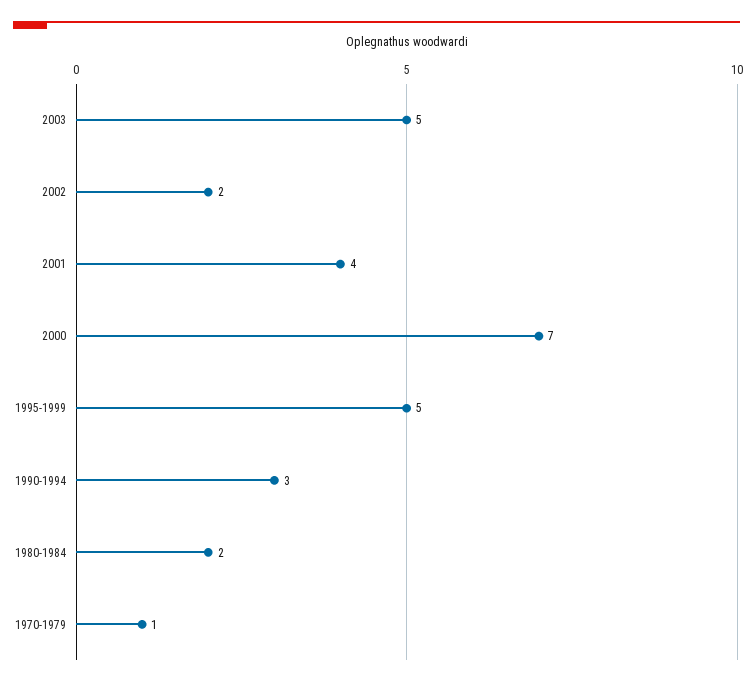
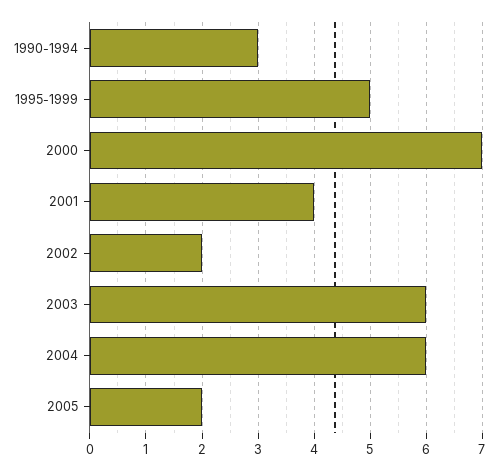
2003: 5 -> 6
1980-1984: 2 -> none
1970-1979: 1 -> none
2004: none -> 6
2005: none -> 2

